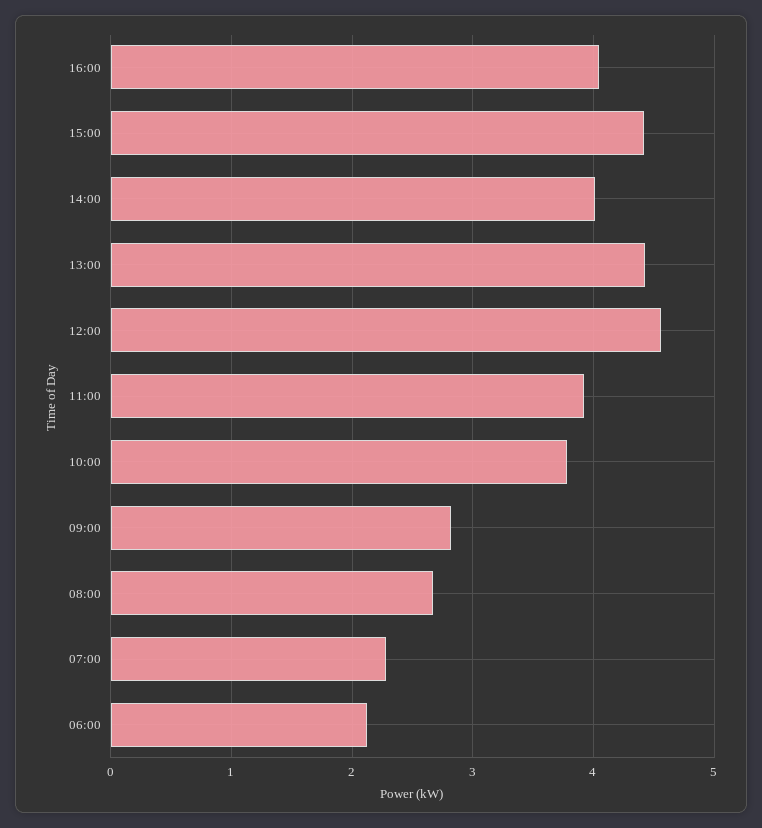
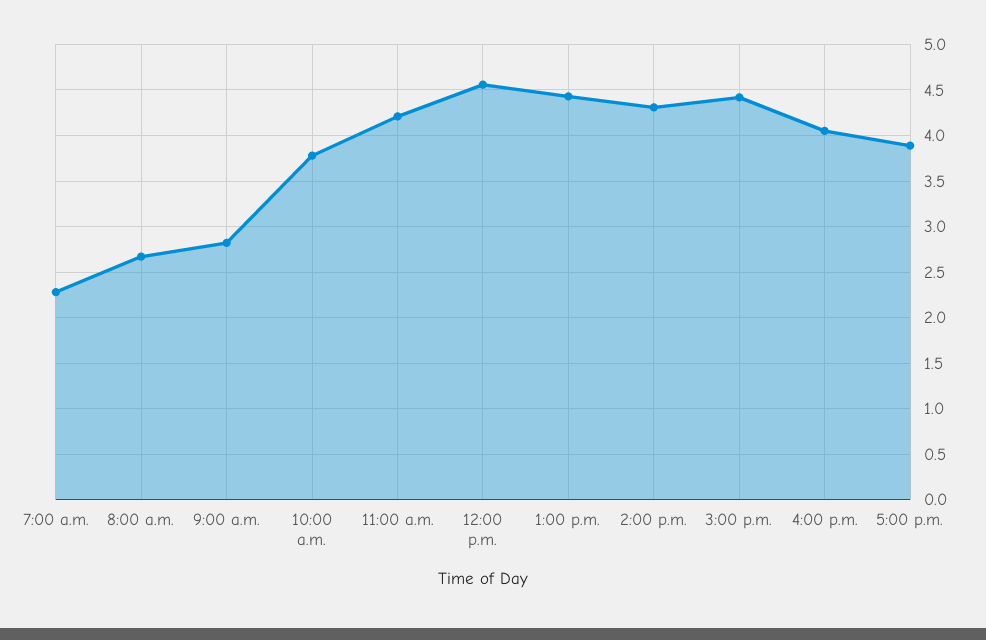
14:00: 4 -> 4.3
11:00: 3.9 -> 4.2
06:00: 2.1 -> none
5:00 p.m.: none -> 3.9

